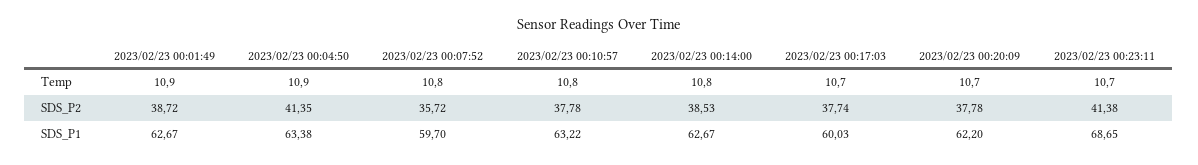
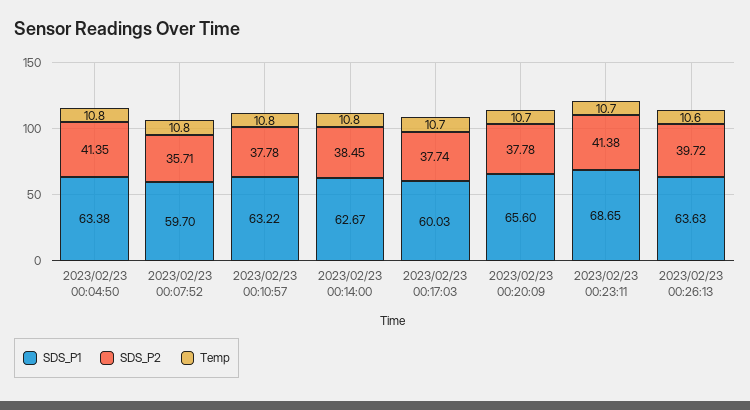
Temp, 2023/02/23 00:01:49: 10.9 -> none
Temp, 2023/02/23 00:04:50: 10.9 -> 10.8
SDS_P2, 2023/02/23 00:01:49: 38.72 -> none
SDS_P2, 2023/02/23 00:07:52: 35.72 -> 35.71
SDS_P2, 2023/02/23 00:14:00: 38.53 -> 38.45
SDS_P1, 2023/02/23 00:01:49: 62.67 -> none
SDS_P1, 2023/02/23 00:20:09: 62.2 -> 65.6
SDS_P1, 2023/02/23 00:26:13: none -> 63.63
SDS_P2, 2023/02/23 00:26:13: none -> 39.72
Temp, 2023/02/23 00:26:13: none -> 10.6

